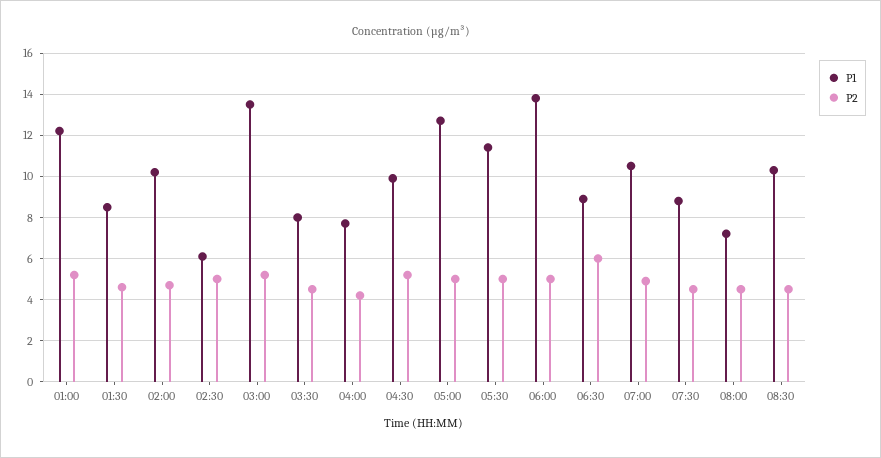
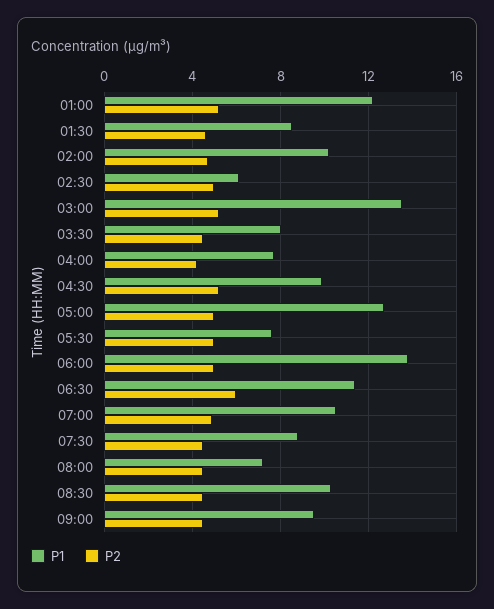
P1, 05:30: 11.5 -> 7.5
P1, 06:30: 9 -> 11.5
P1, 09:00: none -> 9.5
P2, 09:00: none -> 4.5

